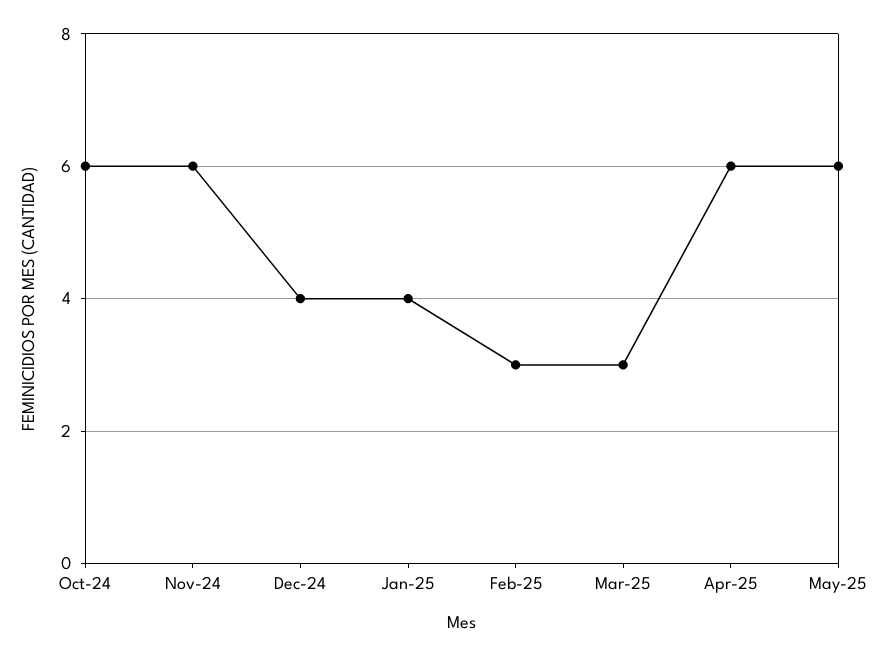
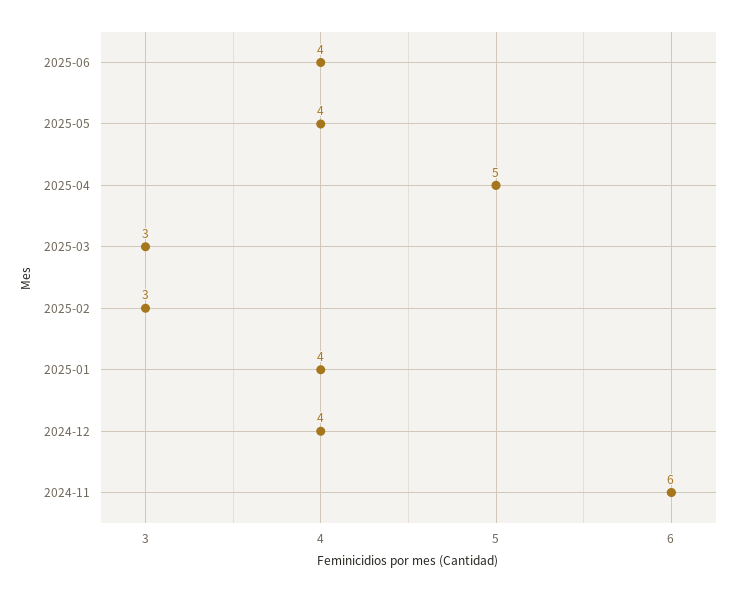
Oct-24: 6 -> none
Apr-25: 6 -> 5
May-25: 6 -> 4
2025-06: none -> 4

